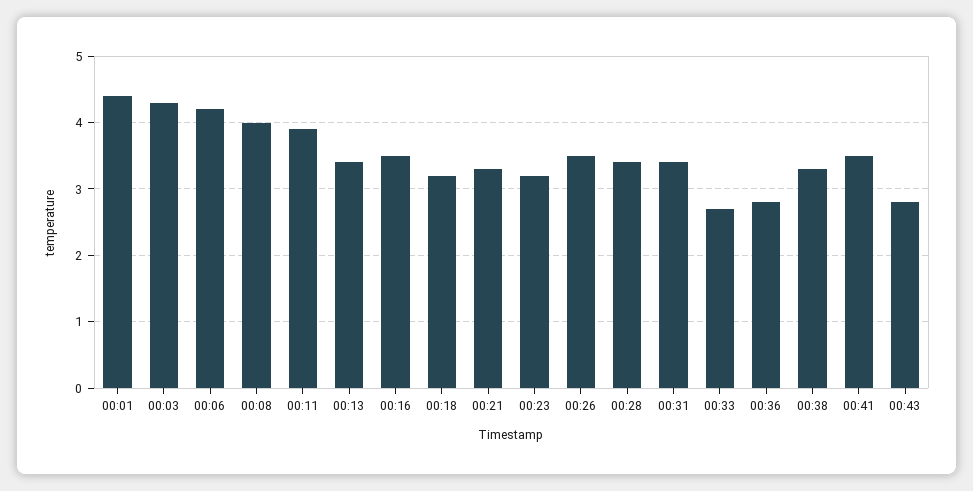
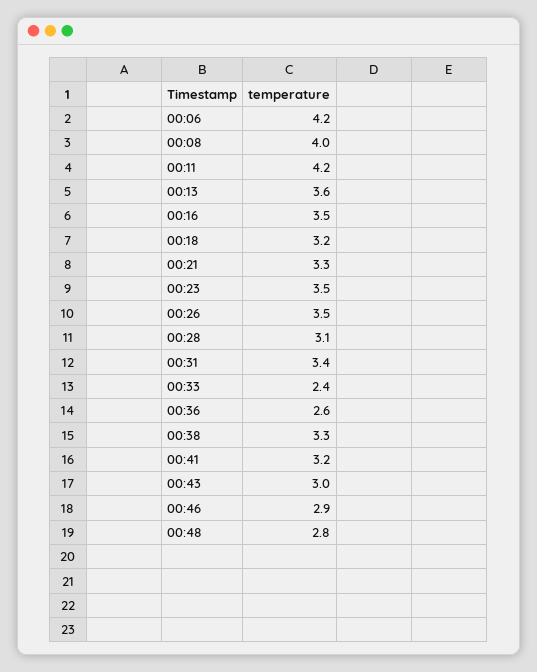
00:01: 4.4 -> none
00:03: 4.3 -> none
00:11: 3.9 -> 4.2
00:13: 3.4 -> 3.6
00:23: 3.2 -> 3.5
00:28: 3.4 -> 3.1
00:33: 2.7 -> 2.4
00:36: 2.8 -> 2.6
00:41: 3.5 -> 3.2
00:43: 2.8 -> 3
00:46: none -> 2.9
00:48: none -> 2.8

